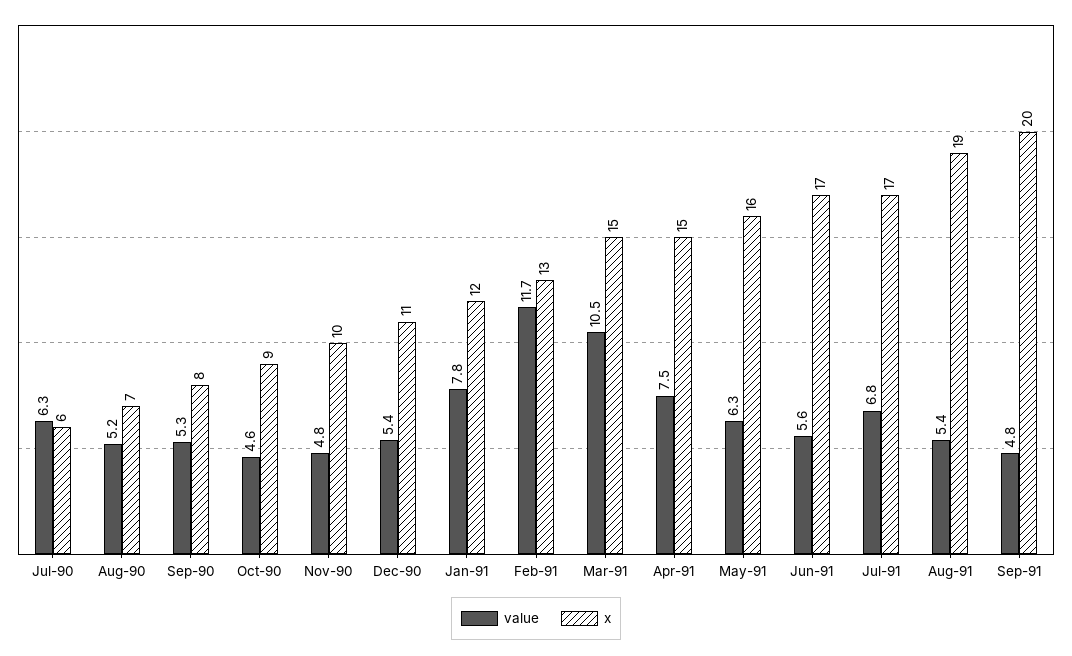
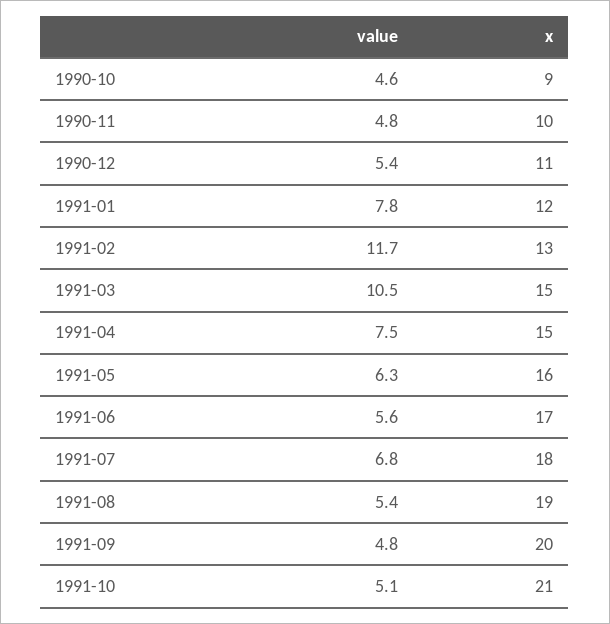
value, Jul-90: 6.3 -> none
x, Jul-90: 6 -> none
value, Aug-90: 5.2 -> none
x, Aug-90: 7 -> none
value, Sep-90: 5.3 -> none
x, Sep-90: 8 -> none
x, Jul-91: 17 -> 18
value, 1991-10: none -> 5.1
x, 1991-10: none -> 21

